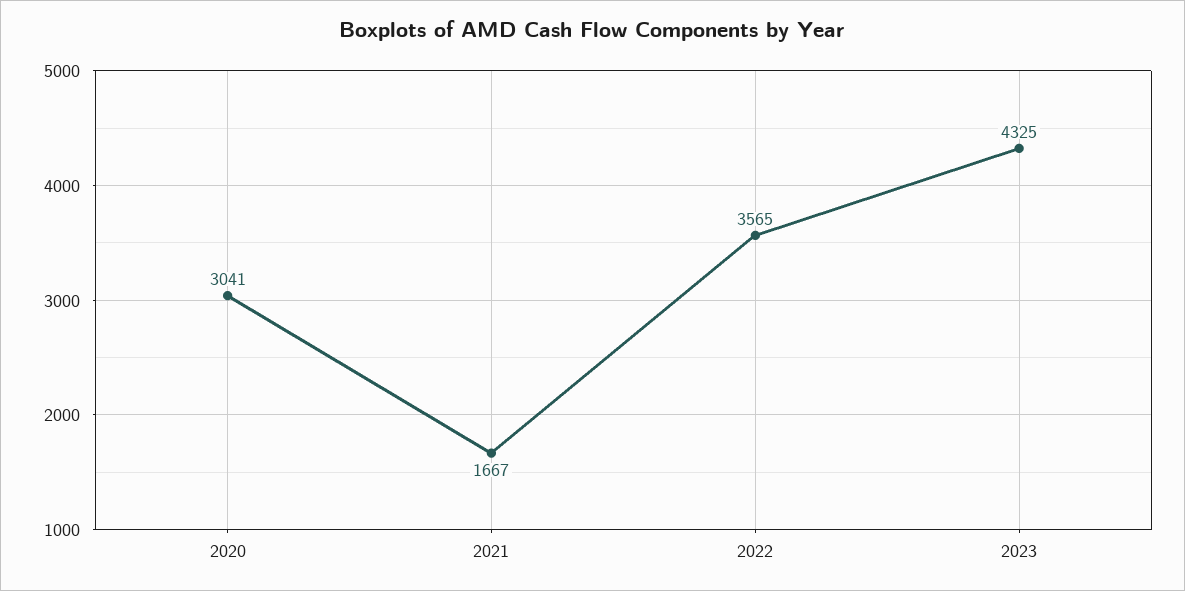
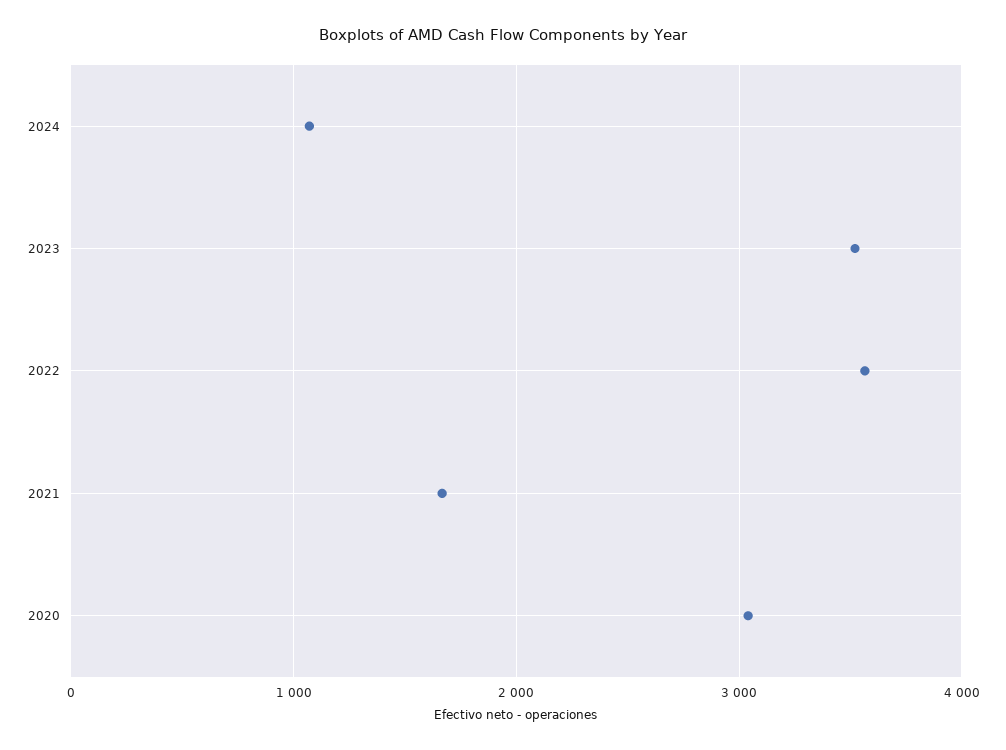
2023: 4325 -> 3500
2024: none -> 1100

